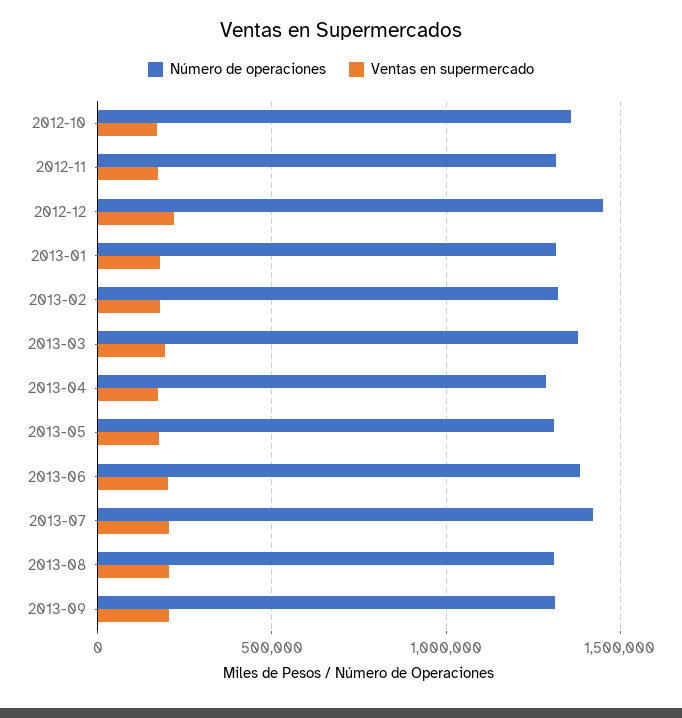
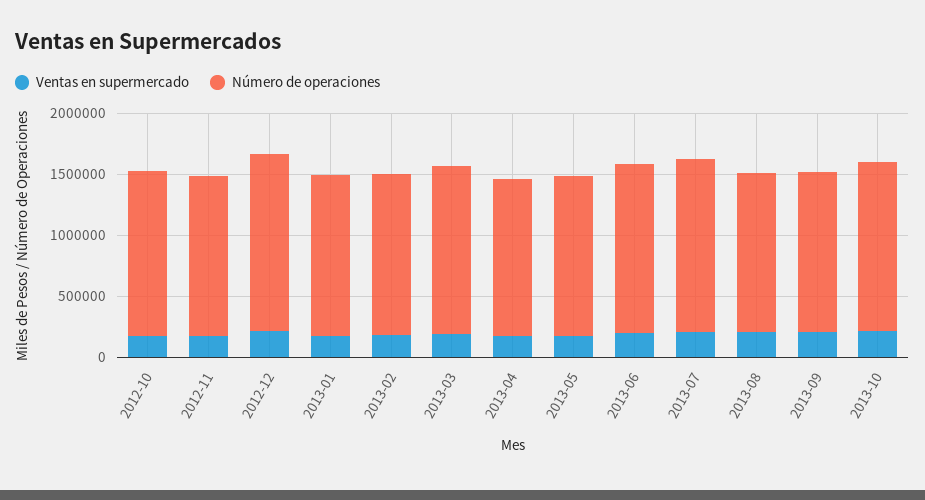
Ventas en supermercado, 2013-10: none -> 200000
Número de operaciones, 2013-10: none -> 1400000

